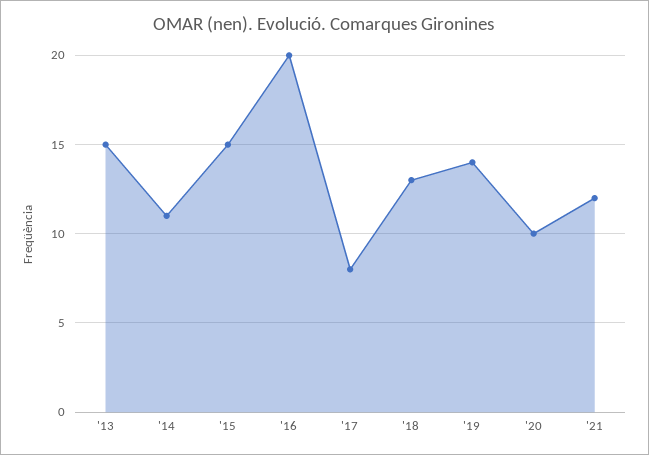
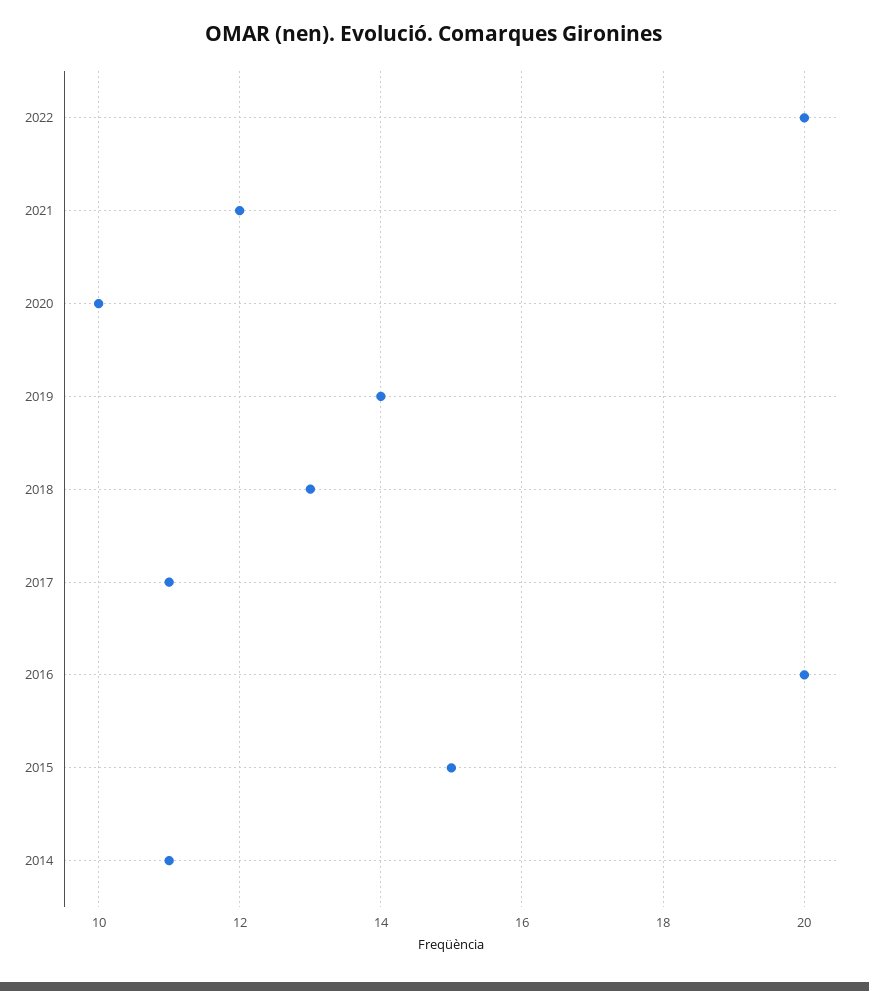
'13: 15 -> none
'17: 8 -> 11
2022: none -> 20

